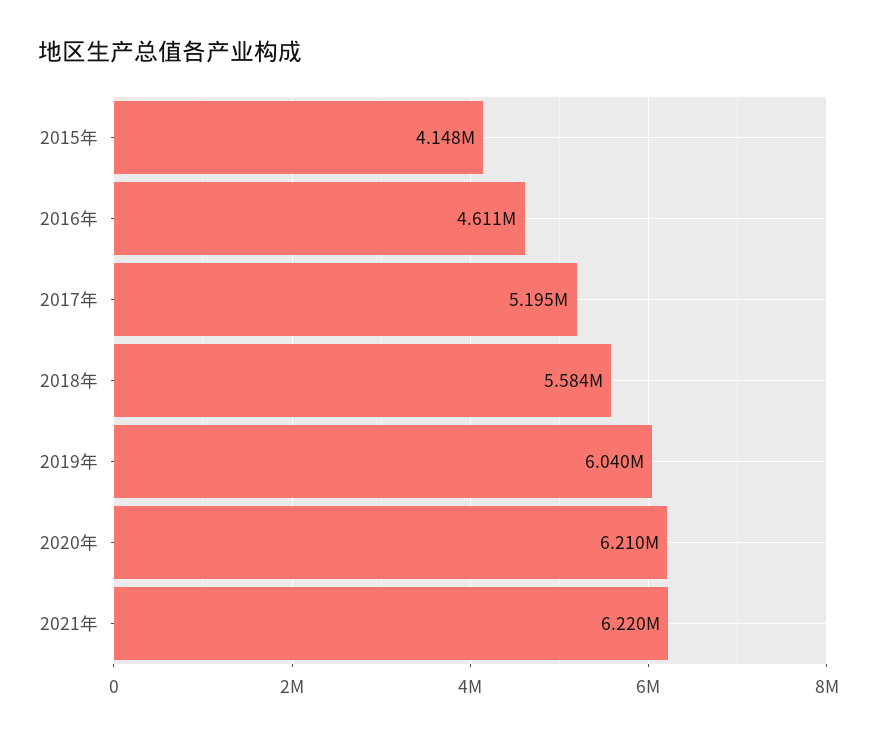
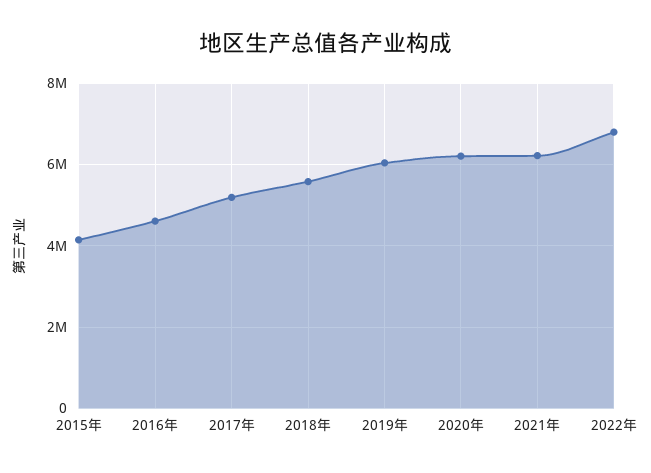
2022年: none -> 6800000

